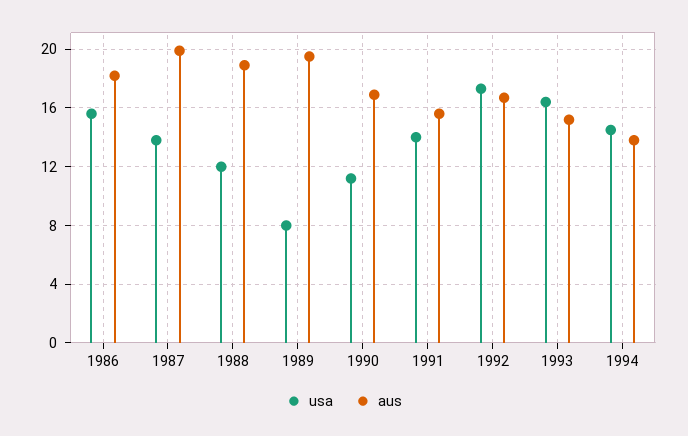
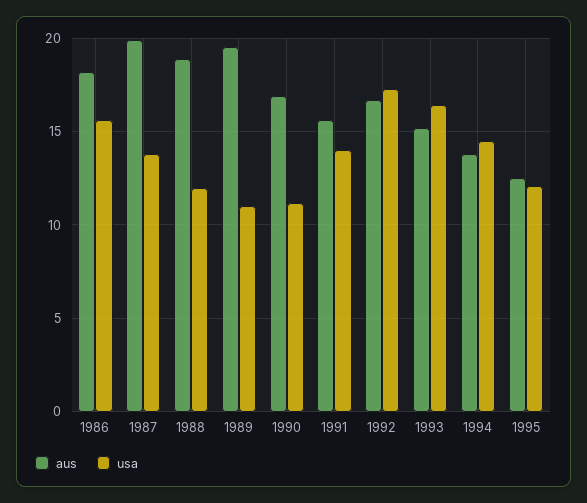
usa, 1989: 8 -> 11
aus, 1995: none -> 12.5
usa, 1995: none -> 12

